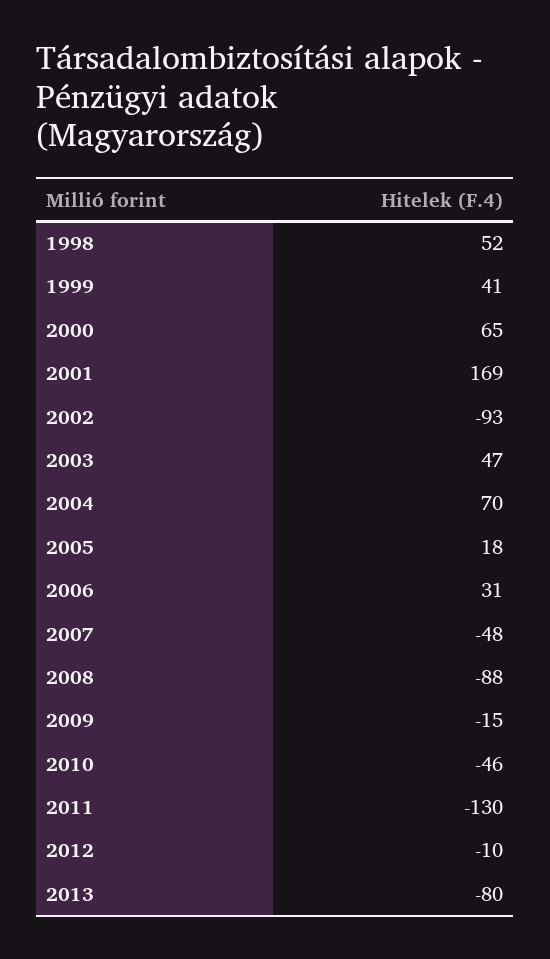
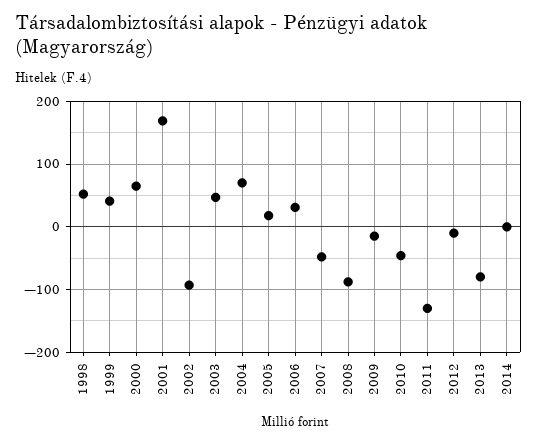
2014: none -> 0

